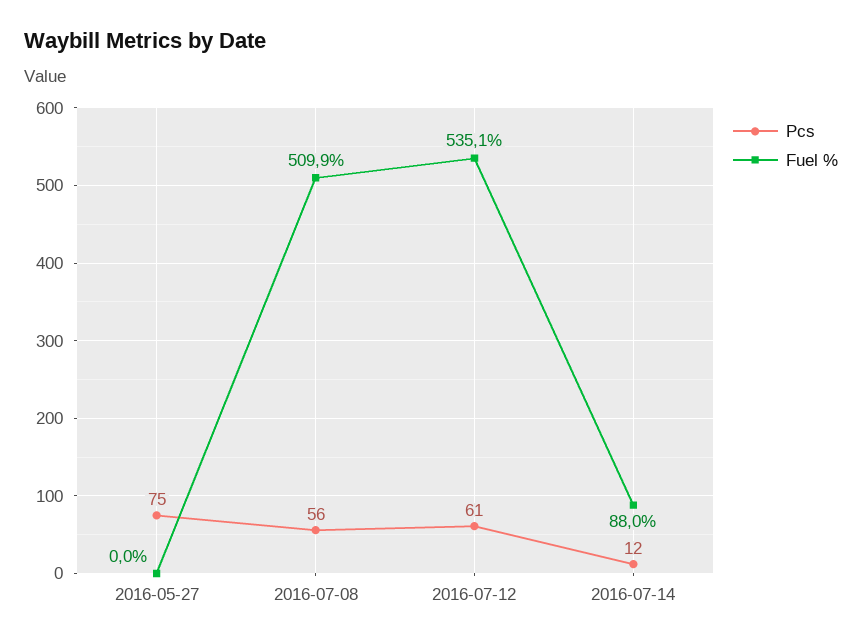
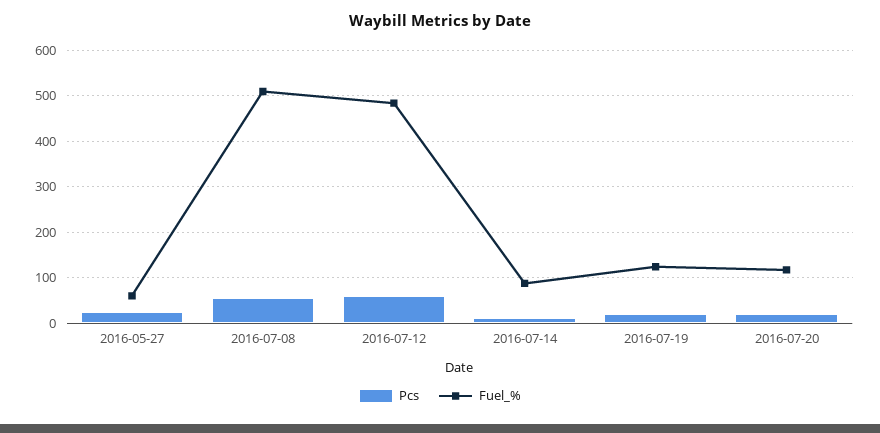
Pcs, 2016-05-27: 75 -> 20
Fuel %, 2016-05-27: 0 -> 60
Fuel %, 2016-07-12: 535.1 -> 480
Pcs, 2016-07-19: none -> 20
Fuel %, 2016-07-19: none -> 120
Pcs, 2016-07-20: none -> 20
Fuel %, 2016-07-20: none -> 120

